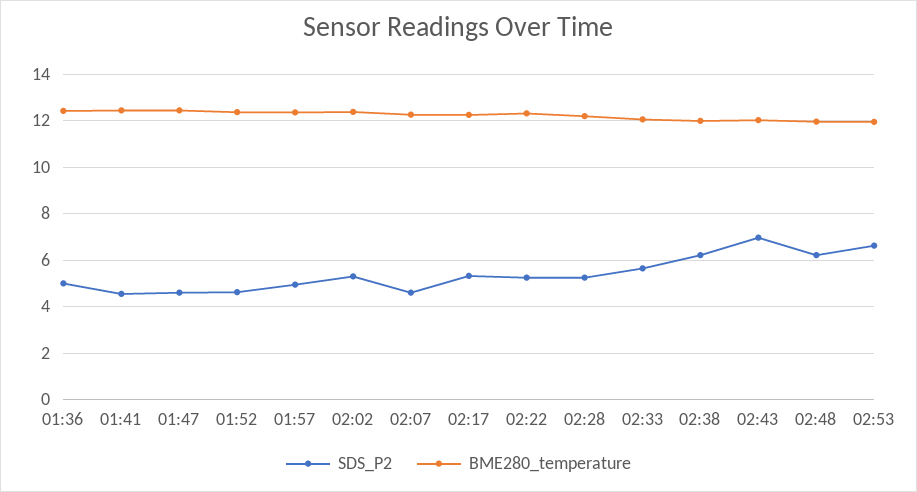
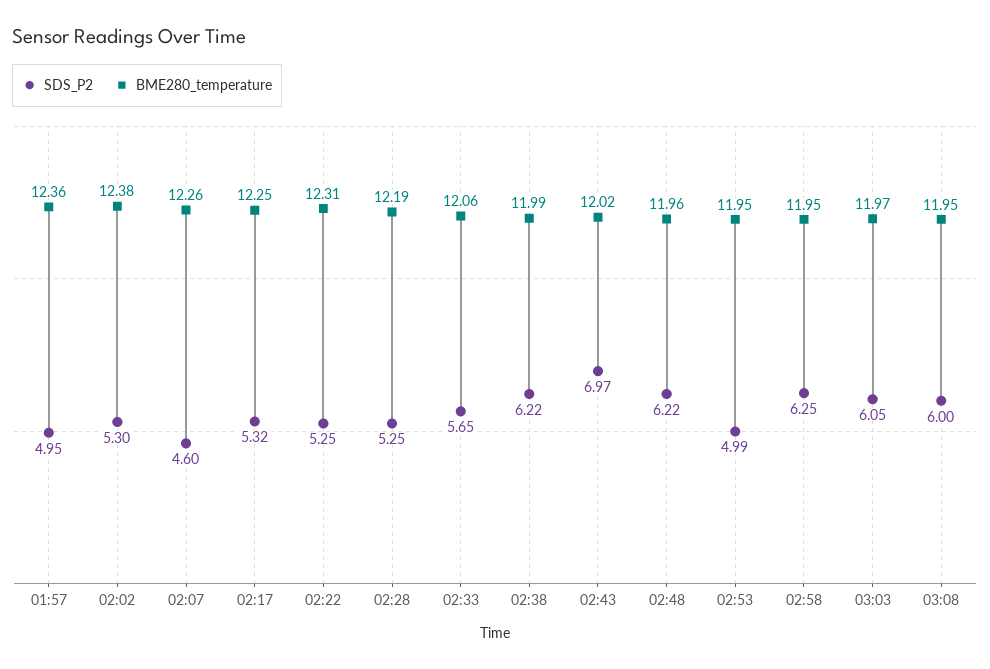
SDS_P2, 01:36: 5 -> none
BME280_temperature, 01:36: 12.5 -> none
SDS_P2, 01:41: 4.5 -> none
BME280_temperature, 01:41: 12.5 -> none
SDS_P2, 01:47: 4.5 -> none
BME280_temperature, 01:47: 12.5 -> none
SDS_P2, 01:52: 4.5 -> none
BME280_temperature, 01:52: 12.5 -> none
SDS_P2, 02:53: 6.5 -> 4.99
SDS_P2, 02:58: none -> 6.25
BME280_temperature, 02:58: none -> 11.95
SDS_P2, 03:03: none -> 6.05
BME280_temperature, 03:03: none -> 11.97
SDS_P2, 03:08: none -> 6
BME280_temperature, 03:08: none -> 11.95

